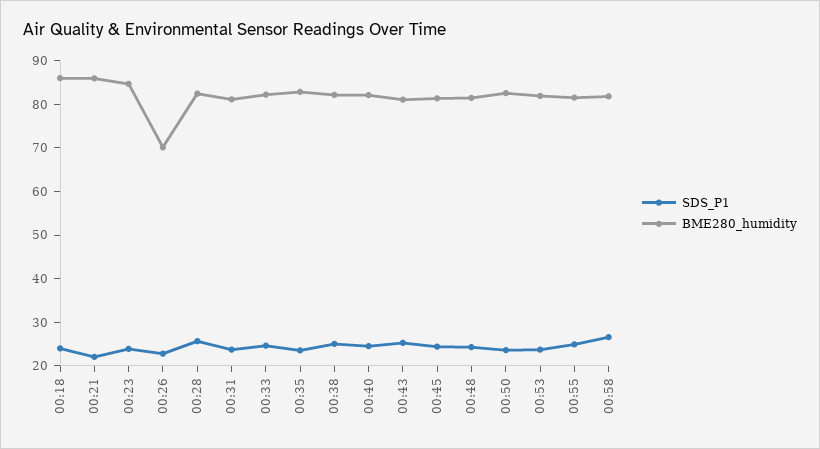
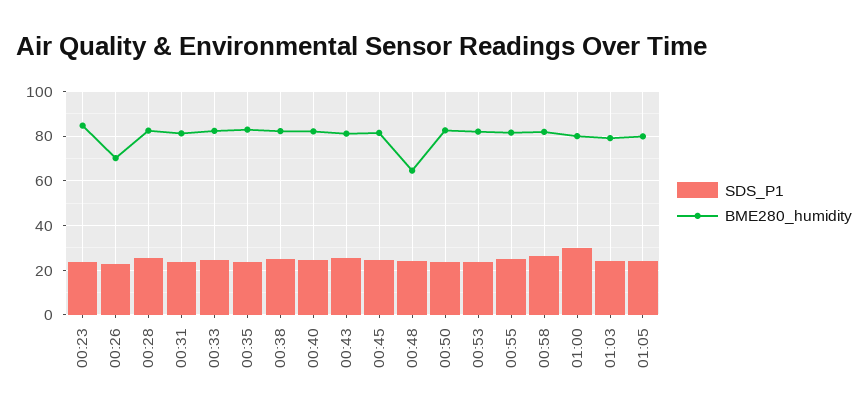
SDS_P1, 00:18: 24 -> none
BME280_humidity, 00:18: 86 -> none
SDS_P1, 00:21: 22 -> none
BME280_humidity, 00:21: 86 -> none
BME280_humidity, 00:48: 82 -> 65
SDS_P1, 01:00: none -> 30
BME280_humidity, 01:00: none -> 80
SDS_P1, 01:03: none -> 25
BME280_humidity, 01:03: none -> 80
SDS_P1, 01:05: none -> 25
BME280_humidity, 01:05: none -> 80

